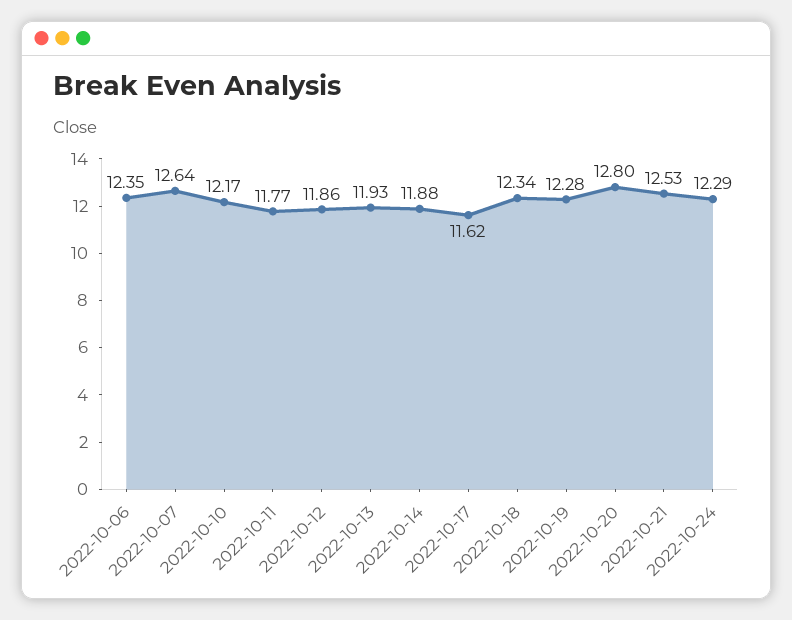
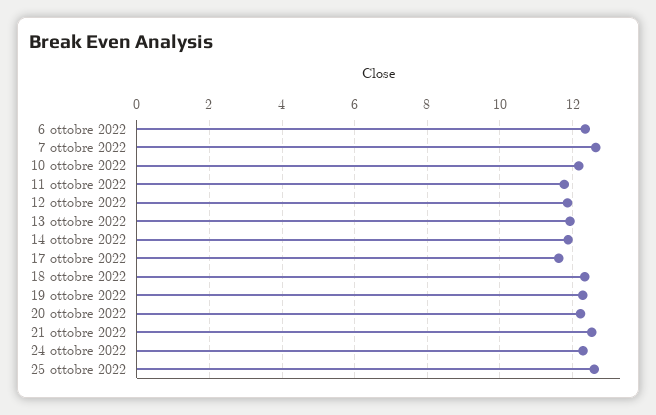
2022-10-20: 12.8 -> 12.2
25 ottobre 2022: none -> 12.6

